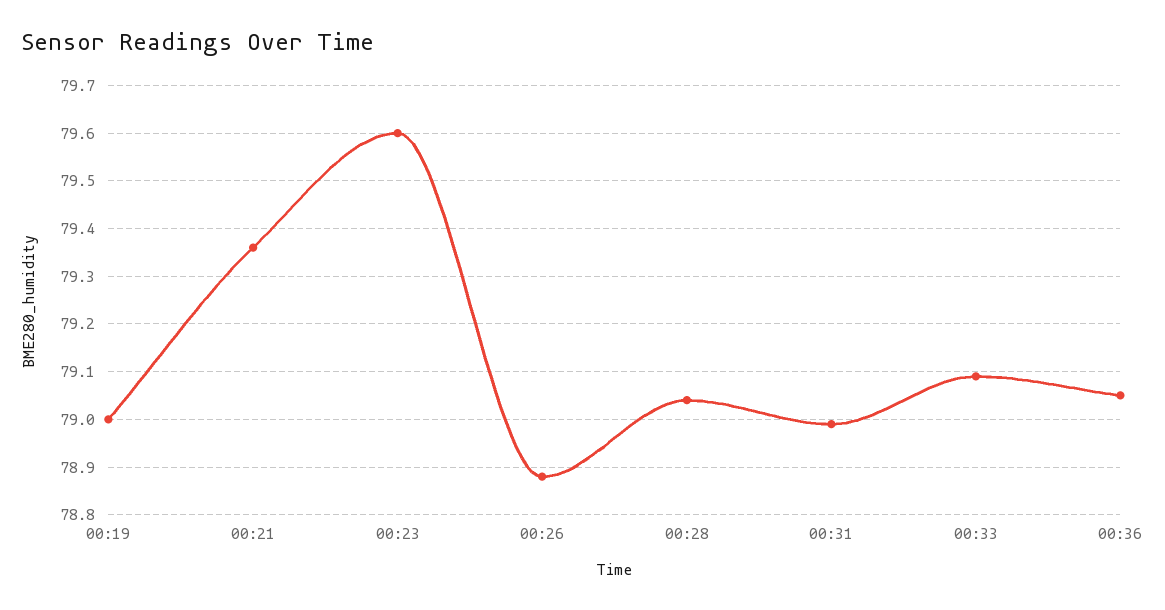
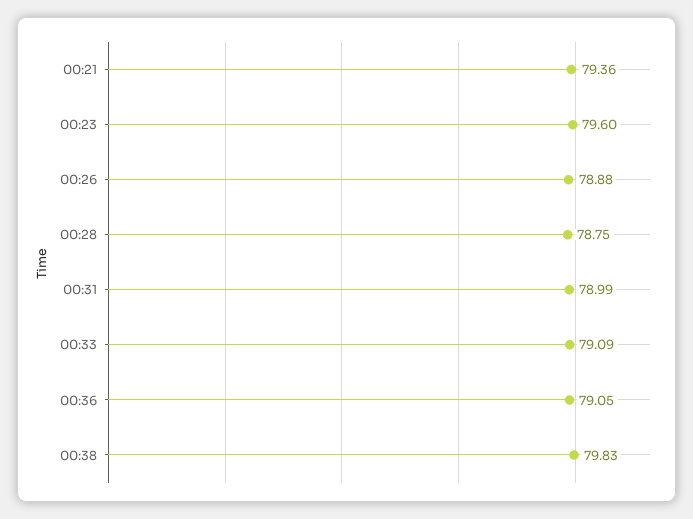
00:19: 79 -> none
00:28: 79.05 -> 78.75
00:38: none -> 79.83

